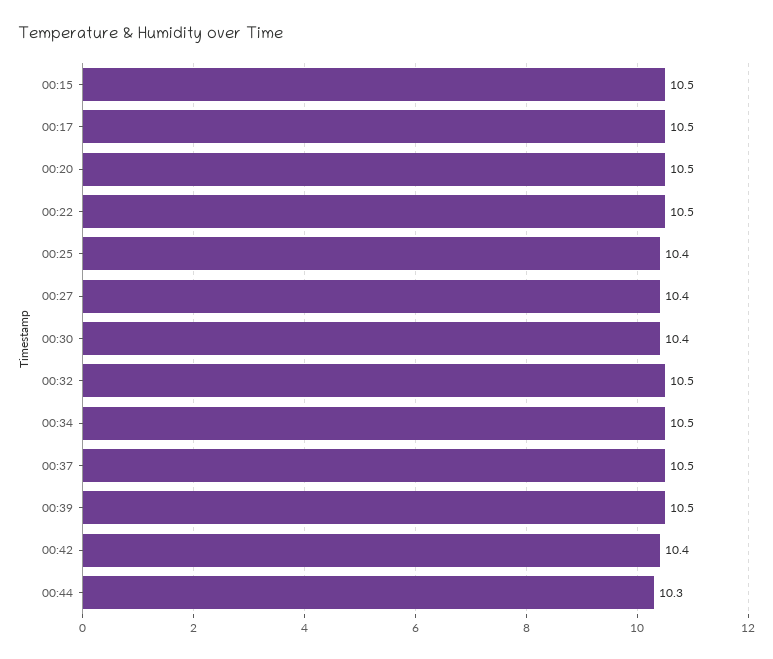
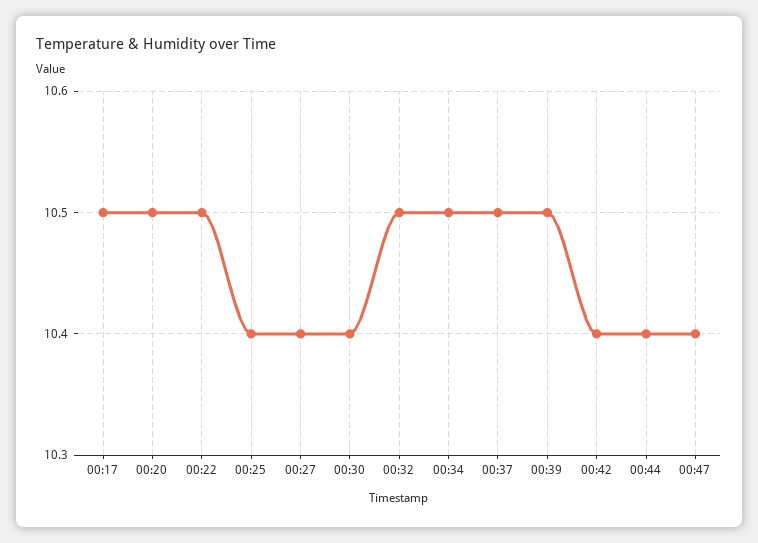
00:15: 10.5 -> none
00:44: 10.3 -> 10.4
00:47: none -> 10.4

